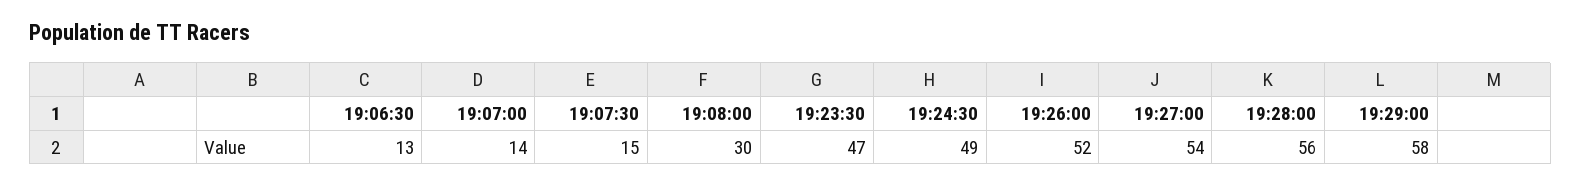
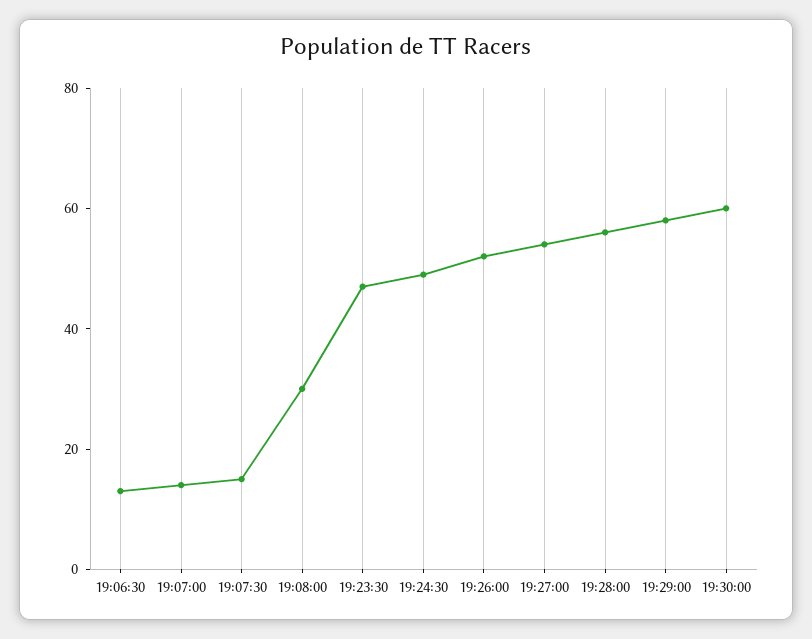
19:30:00: none -> 60

